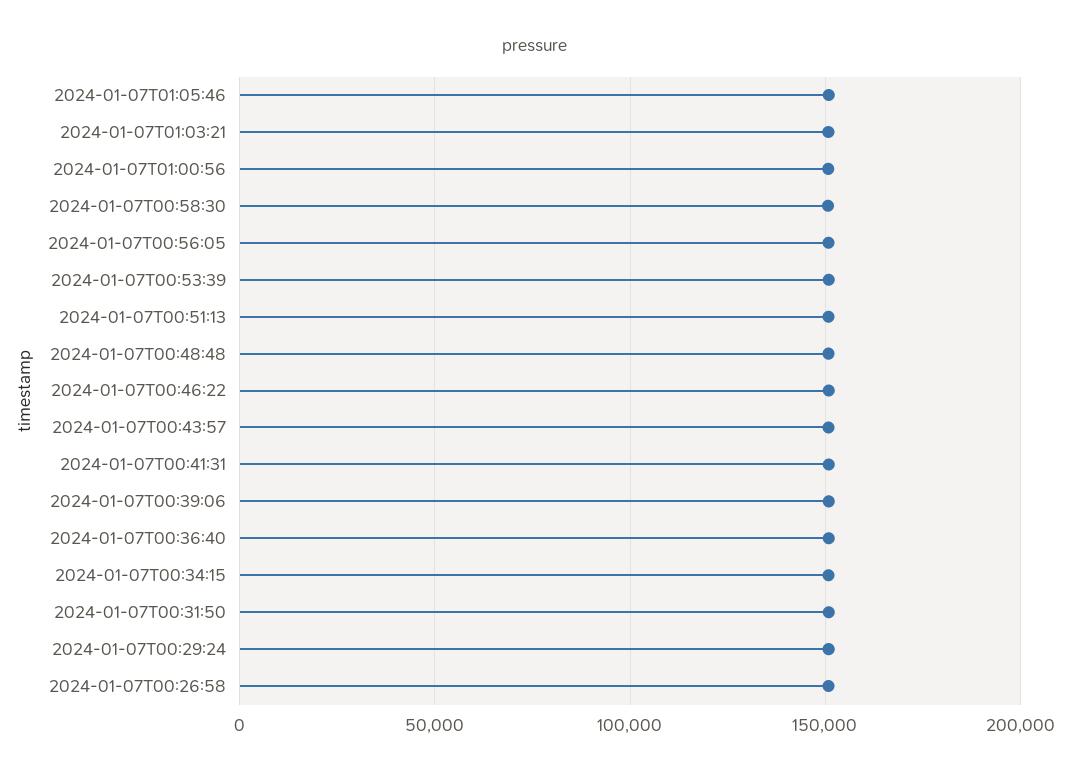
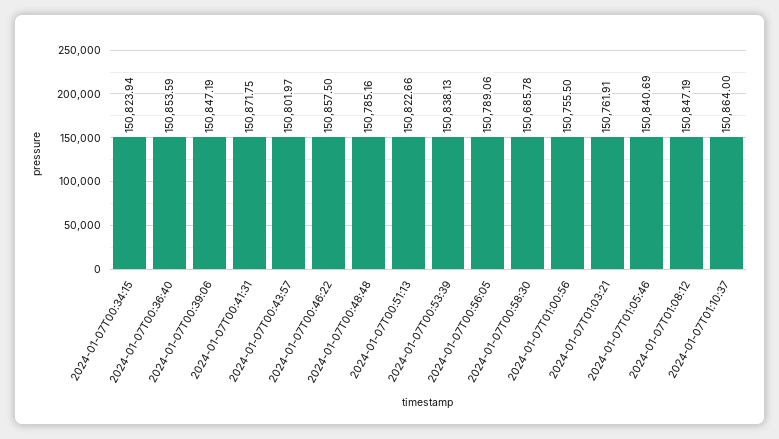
2024-01-07T00:31:50: 150000 -> none
2024-01-07T00:29:24: 150000 -> none
2024-01-07T00:26:58: 150000 -> none
2024-01-07T01:08:12: none -> 150847.19
2024-01-07T01:10:37: none -> 150864

